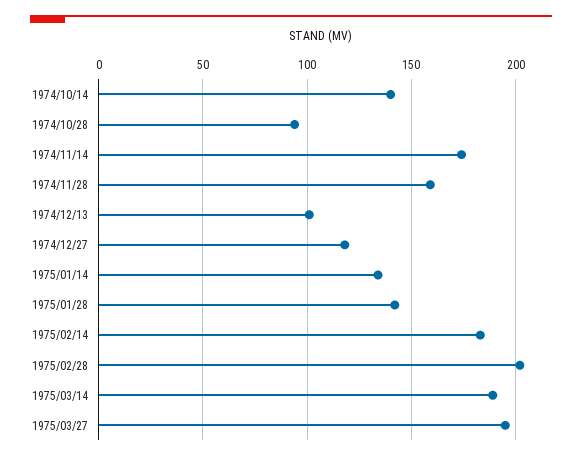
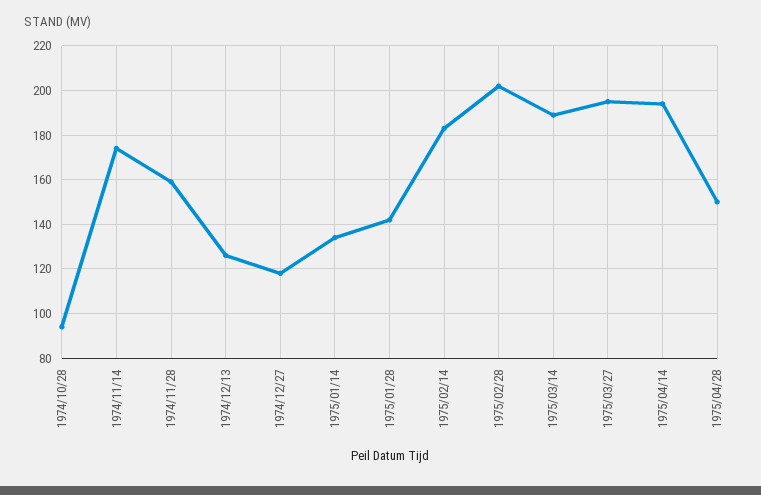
1974/10/14: 140 -> none
1974/12/13: 100 -> 125
1975/04/14: none -> 195
1975/04/28: none -> 150

